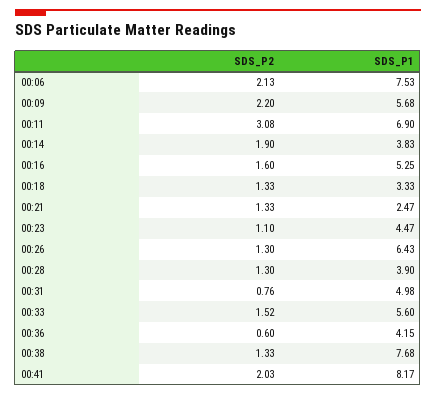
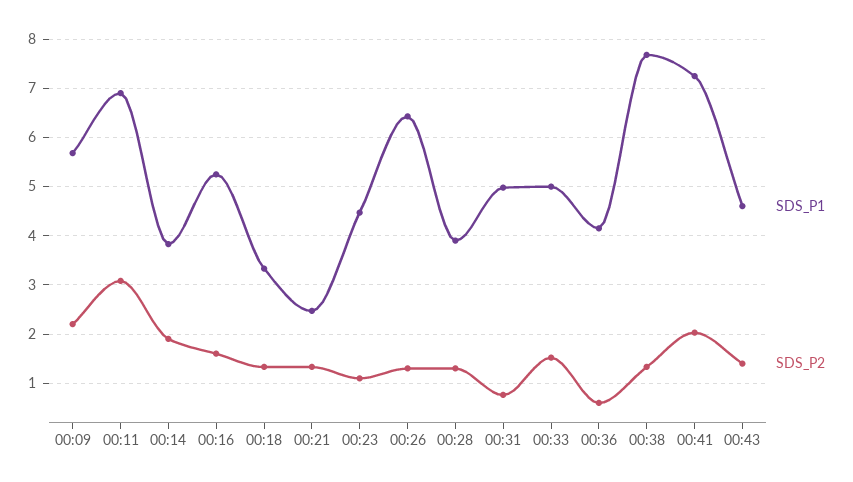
SDS_P2, 00:06: 2.13 -> none
SDS_P1, 00:06: 7.53 -> none
SDS_P1, 00:33: 5.6 -> 5
SDS_P1, 00:41: 8.17 -> 7.2
SDS_P1, 00:43: none -> 4.6
SDS_P2, 00:43: none -> 1.4

